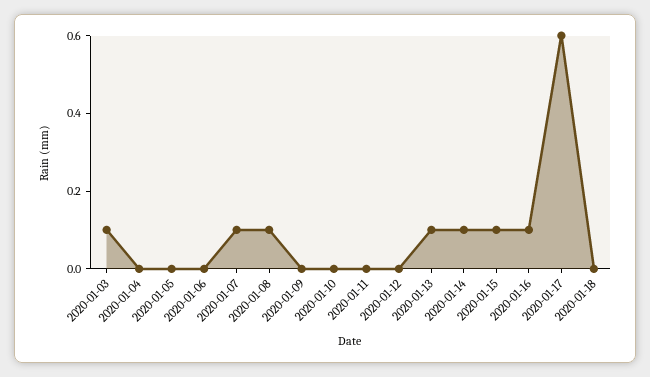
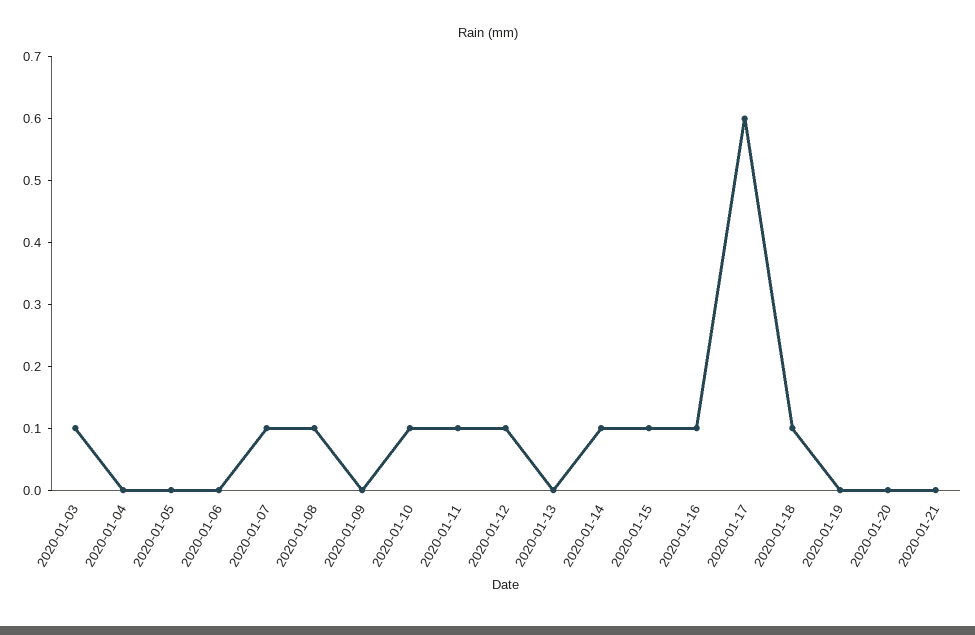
2020-01-10: 0 -> 0.1
2020-01-11: 0 -> 0.1
2020-01-12: 0 -> 0.1
2020-01-13: 0.1 -> 0
2020-01-18: 0 -> 0.1
2020-01-19: none -> 0
2020-01-20: none -> 0
2020-01-21: none -> 0

